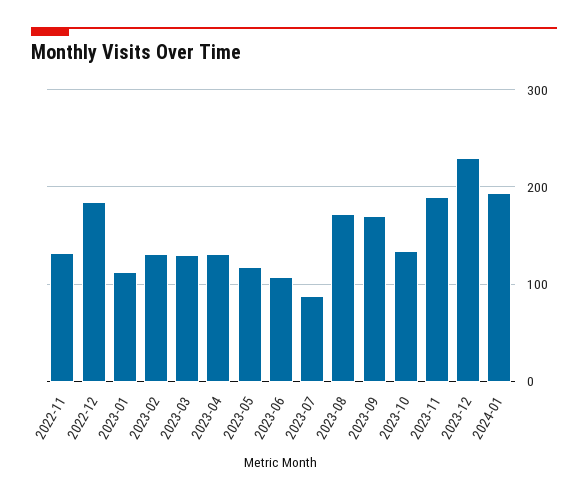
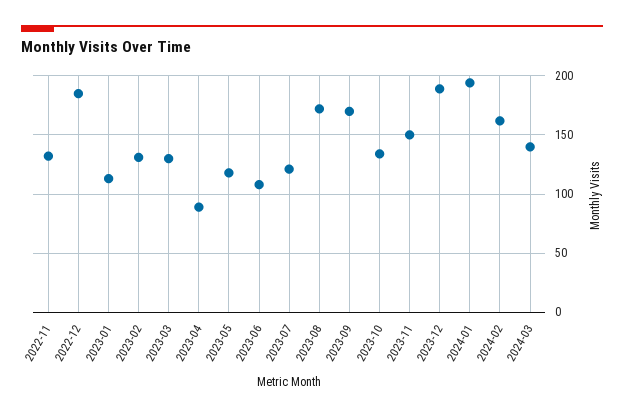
2023-04: 130 -> 90
2023-07: 90 -> 120
2023-11: 190 -> 150
2023-12: 230 -> 190
2024-02: none -> 160
2024-03: none -> 140

